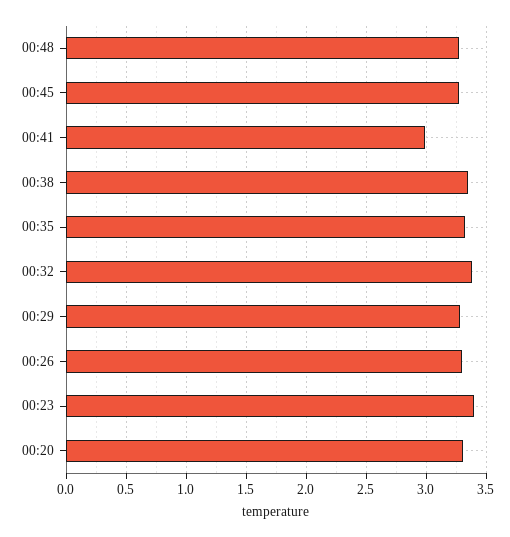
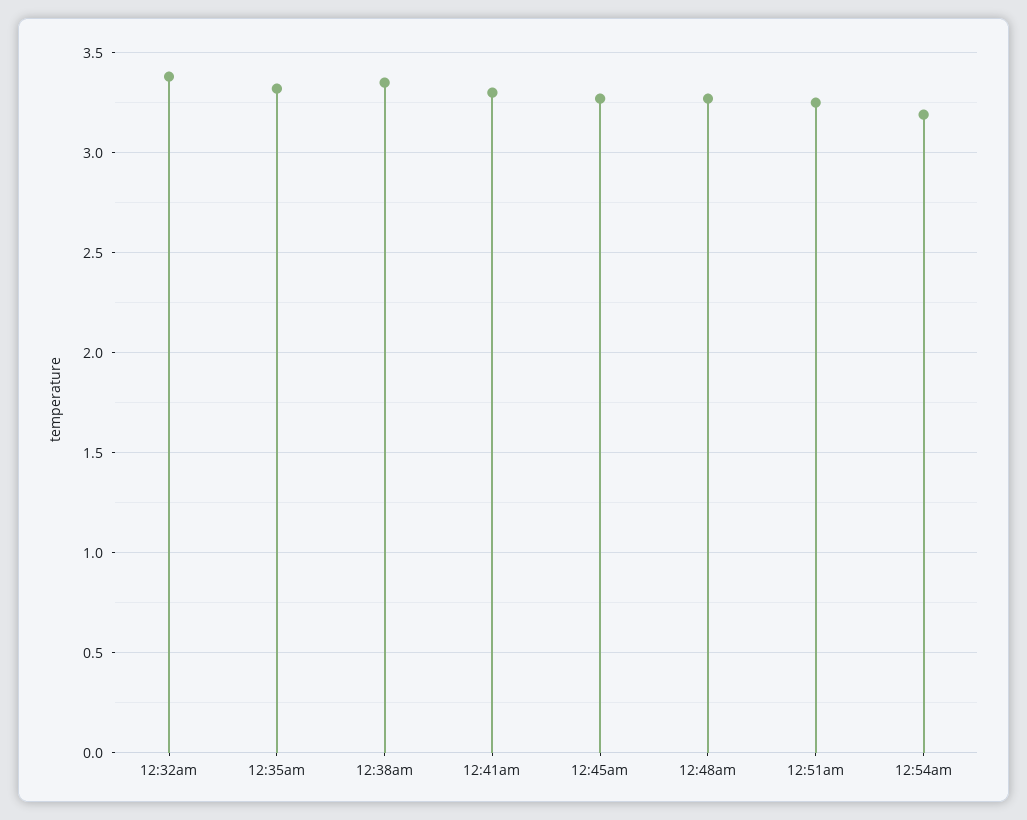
00:41: 3 -> 3.3
00:29: 3.3 -> none
00:26: 3.3 -> none
00:23: 3.4 -> none
00:20: 3.3 -> none
12:51am: none -> 3.25
12:54am: none -> 3.2

